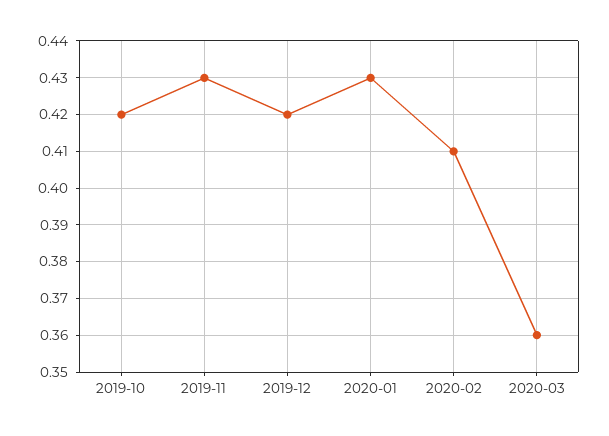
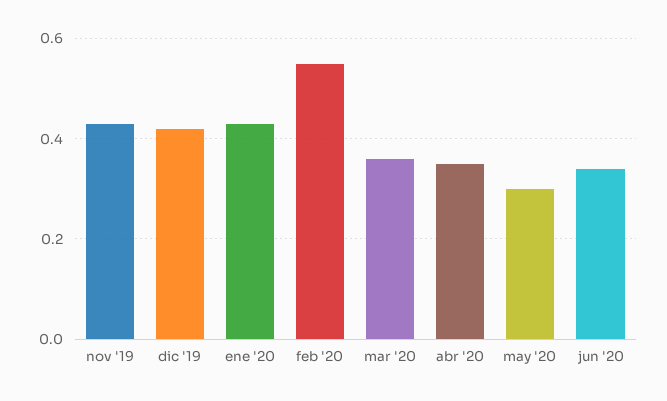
2019-10: 0.42 -> none
2020-02: 0.41 -> 0.55
abr '20: none -> 0.35
may '20: none -> 0.3
jun '20: none -> 0.35

